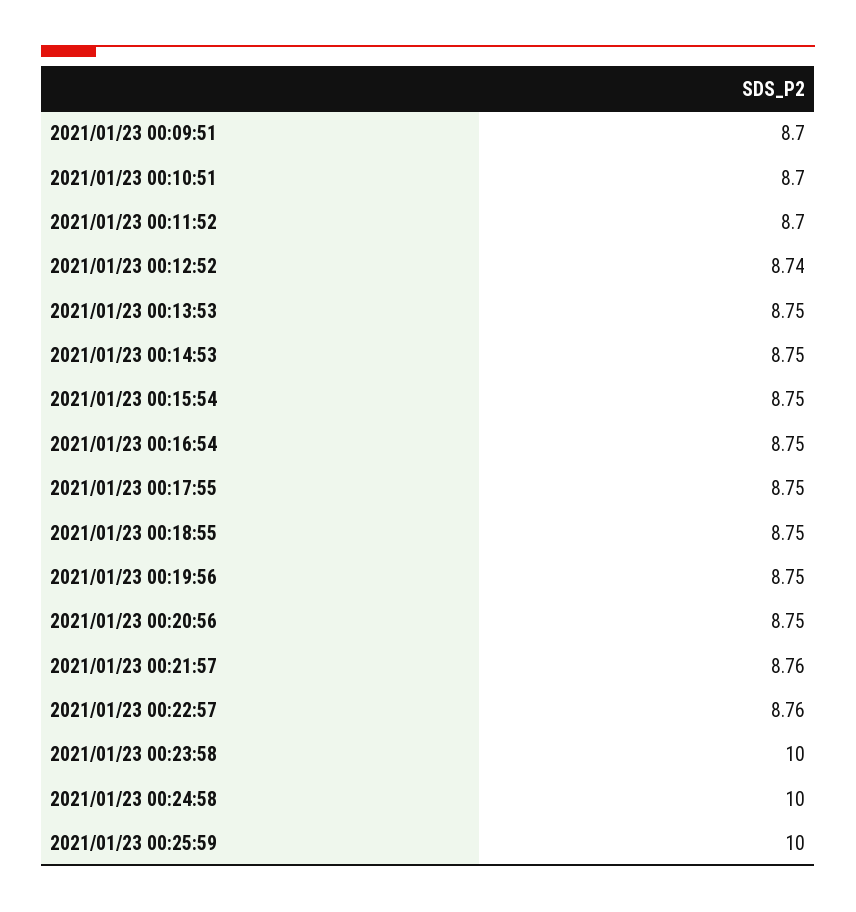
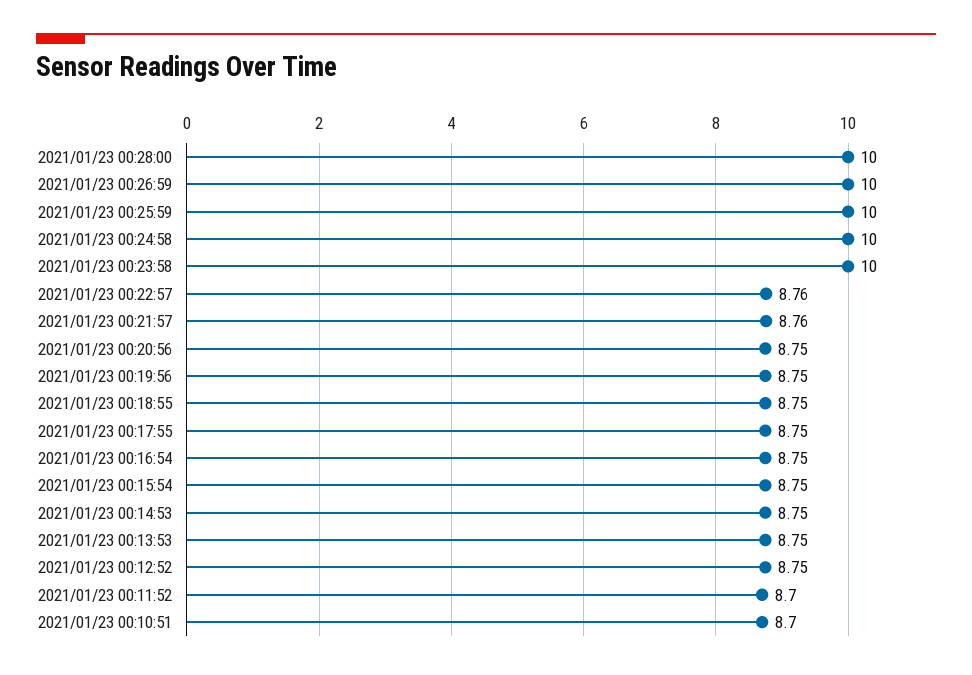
2021/01/23 00:09:51: 8.7 -> none
2021/01/23 00:12:52: 8.74 -> 8.75
2021/01/23 00:28:00: none -> 10
2021/01/23 00:26:59: none -> 10

